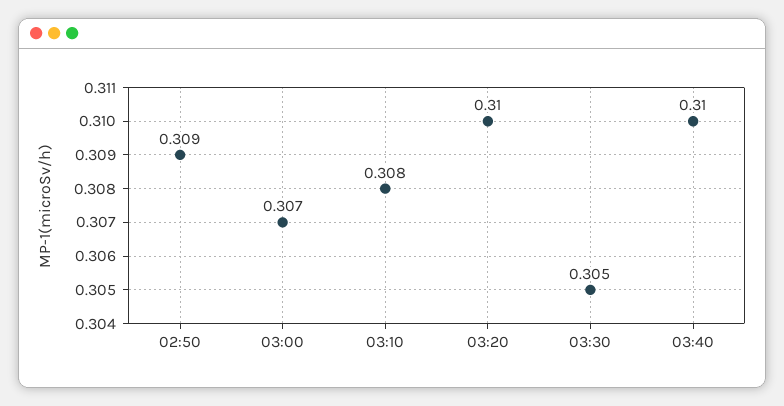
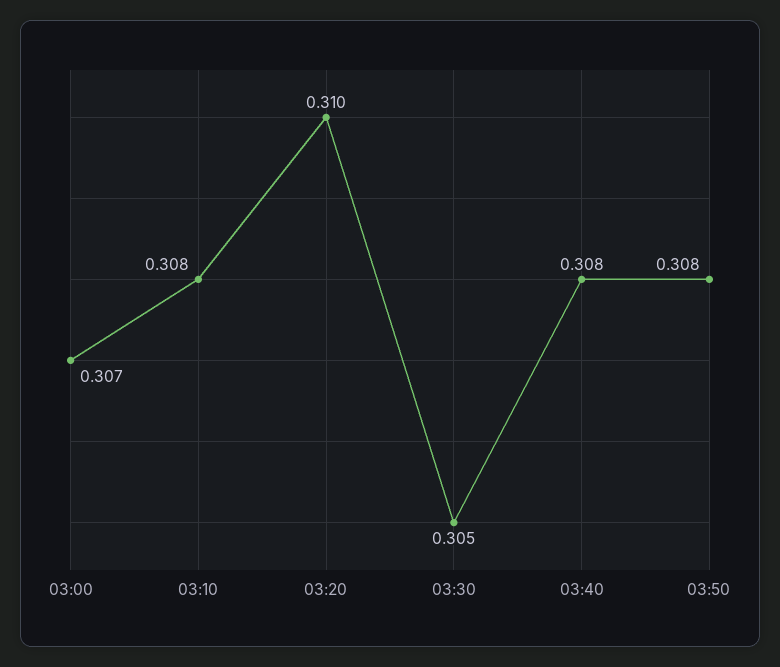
02:50: 0.309 -> none
03:40: 0.31 -> 0.308
03:50: none -> 0.308

